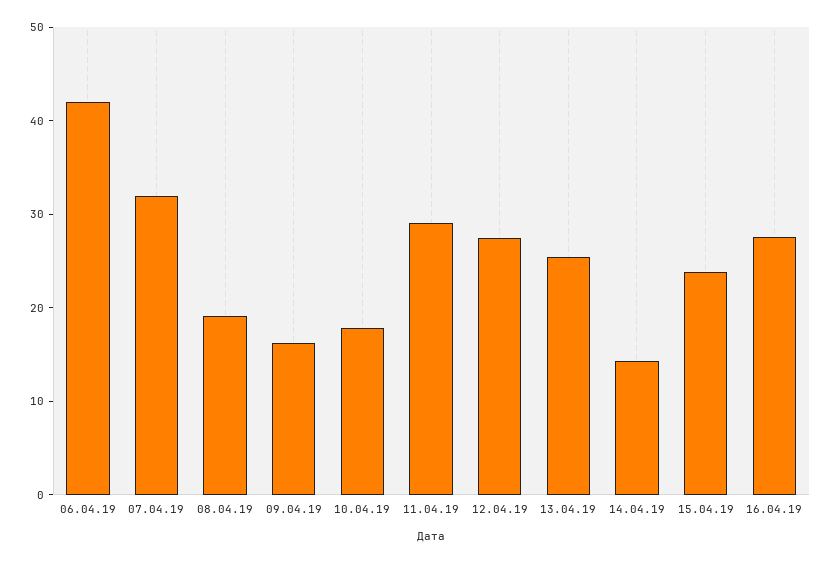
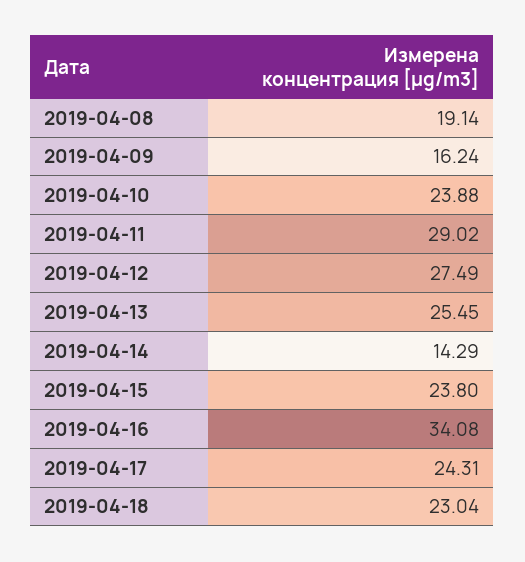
06.04.19: 42 -> none
07.04.19: 32 -> none
10.04.19: 18 -> 23.88
16.04.19: 28 -> 34.08
2019-04-17: none -> 24.31
2019-04-18: none -> 23.04

